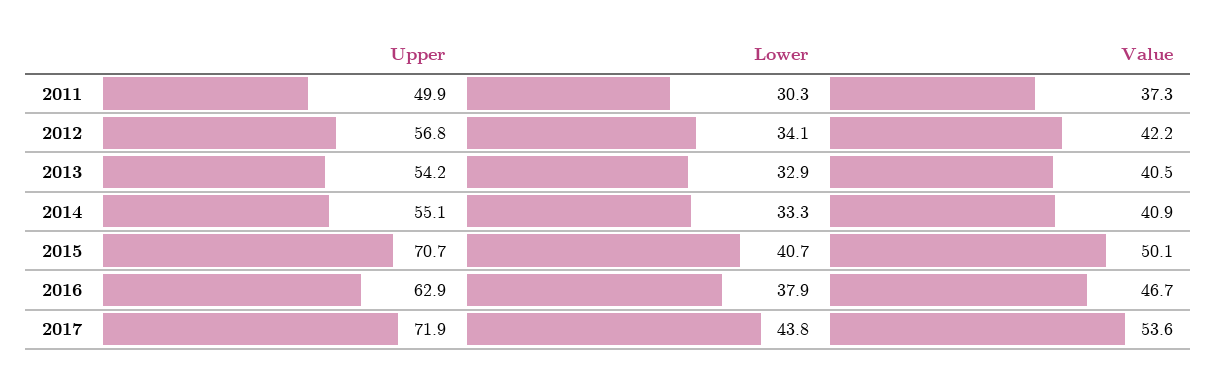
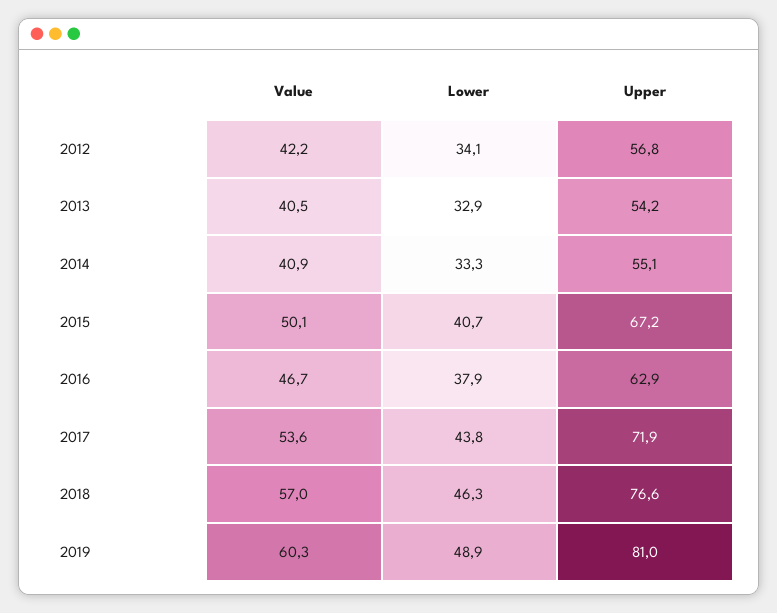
Upper, 2011: 49.9 -> none
Lower, 2011: 30.3 -> none
Value, 2011: 37.3 -> none
Upper, 2015: 70.7 -> 67.2
Value, 2018: none -> 57
Lower, 2018: none -> 46.3
Upper, 2018: none -> 76.6
Value, 2019: none -> 60.3
Lower, 2019: none -> 48.9
Upper, 2019: none -> 81

